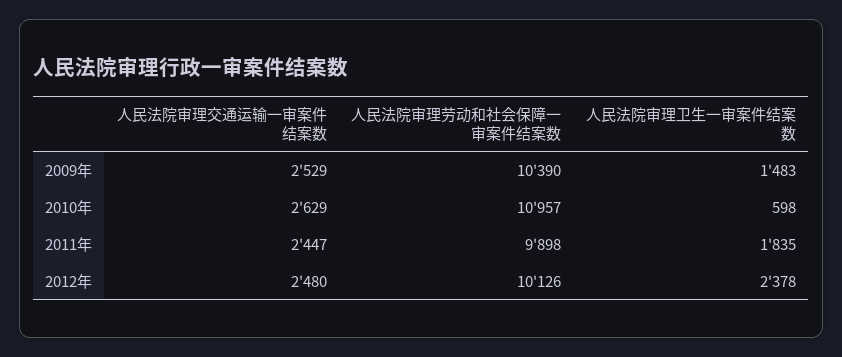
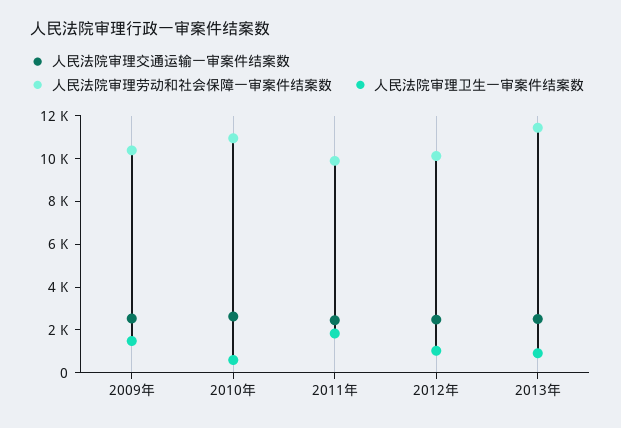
人民法院审理卫生一审案件结案数, 2012年: 2378 -> 1000
人民法院审理交通运输一审案件结案数, 2013年: none -> 2500
人民法院审理劳动和社会保障一审案件结案数, 2013年: none -> 11500
人民法院审理卫生一审案件结案数, 2013年: none -> 1000

